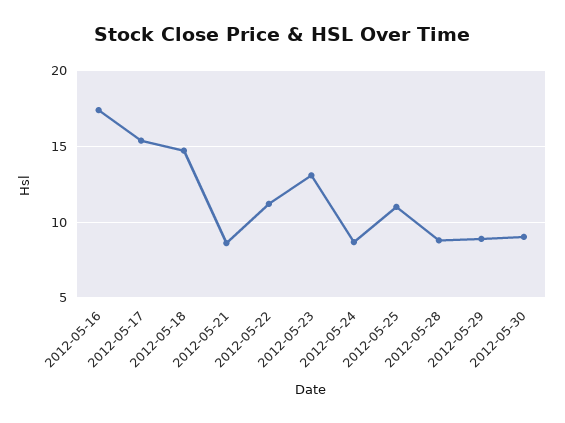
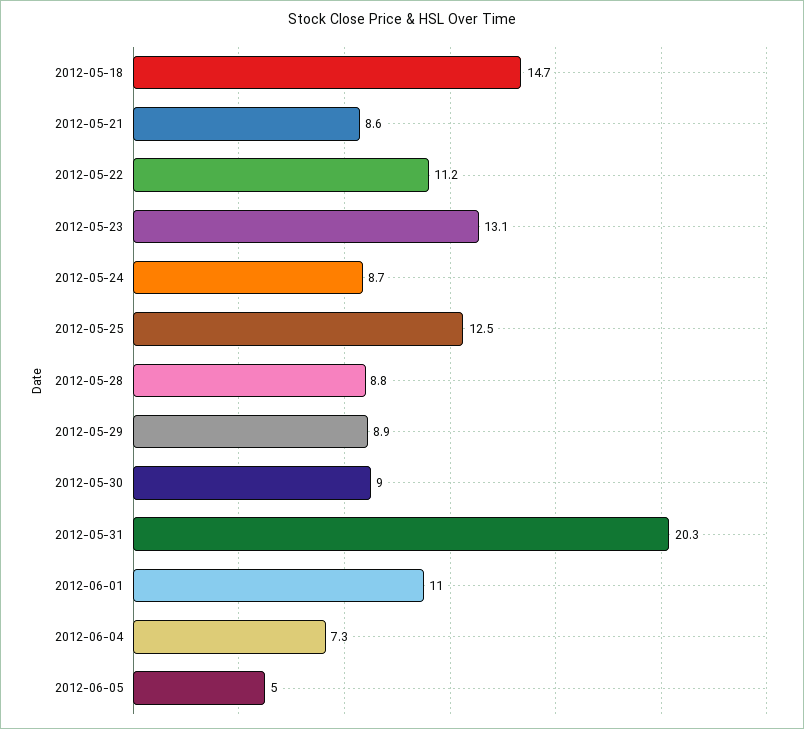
2012-05-16: 17.5 -> none
2012-05-17: 15.5 -> none
2012-05-25: 11 -> 12.5
2012-05-31: none -> 20.3
2012-06-01: none -> 11
2012-06-04: none -> 7.3
2012-06-05: none -> 5

